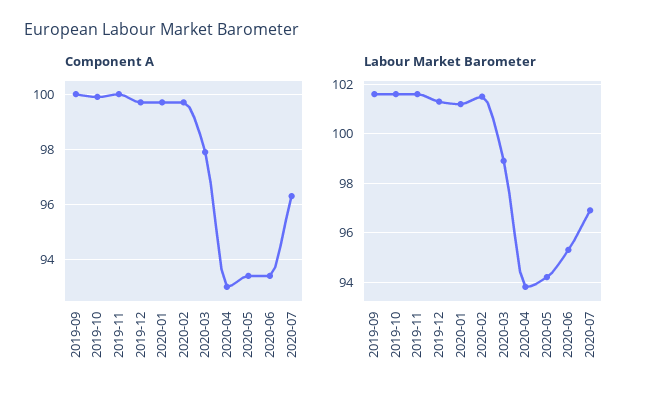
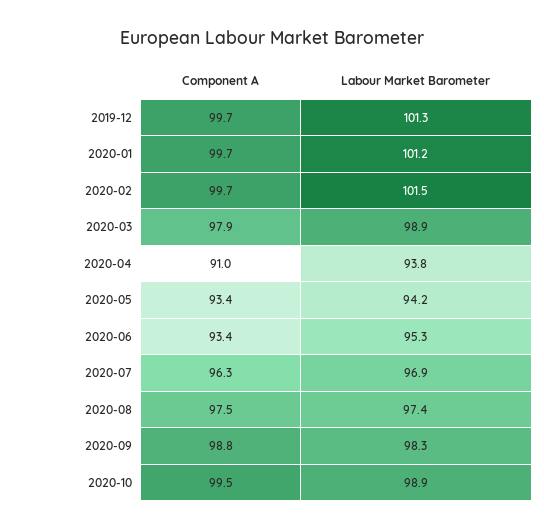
Component A, 2019-09: 100 -> none
Component A, 2019-10: 100 -> none
Component A, 2019-11: 100 -> none
Component A, 2020-04: 93 -> 91
Labour Market Barometer, 2019-09: 101.5 -> none
Labour Market Barometer, 2019-10: 101.5 -> none
Labour Market Barometer, 2019-11: 101.5 -> none
Component A, 2020-08: none -> 97.5
Labour Market Barometer, 2020-08: none -> 97.4
Component A, 2020-09: none -> 98.8
Labour Market Barometer, 2020-09: none -> 98.3
Component A, 2020-10: none -> 99.5
Labour Market Barometer, 2020-10: none -> 98.9

